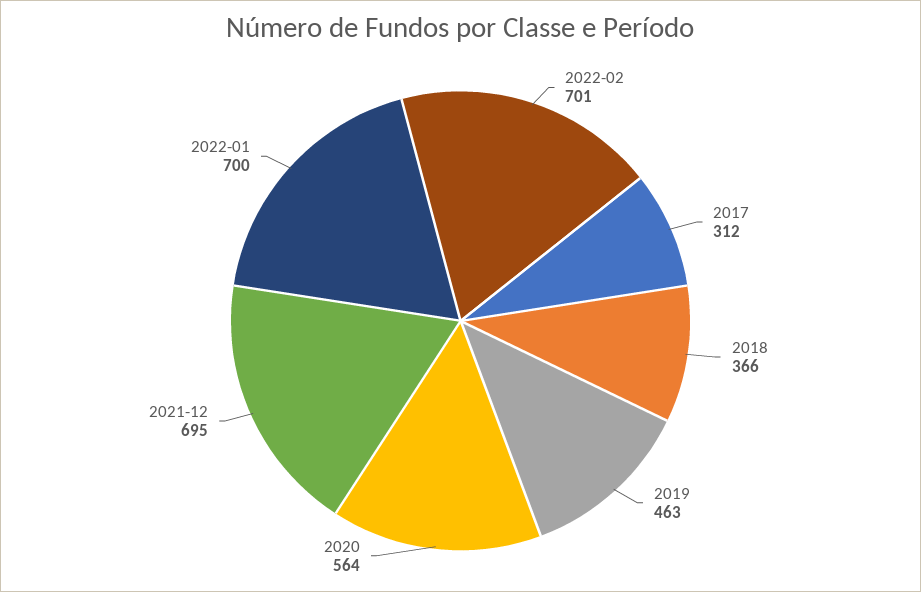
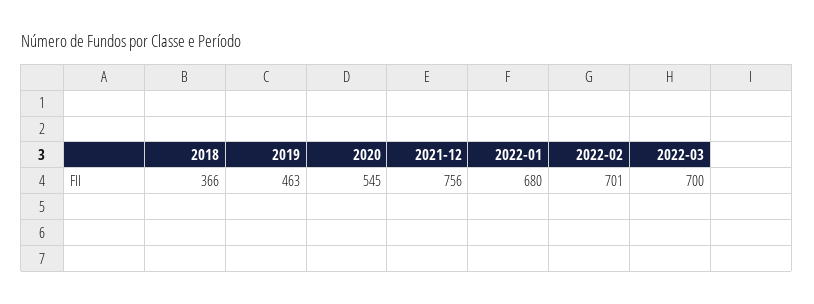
2017: 312 -> none
2020: 564 -> 545
2021-12: 695 -> 756
2022-01: 700 -> 680
2022-03: none -> 700

